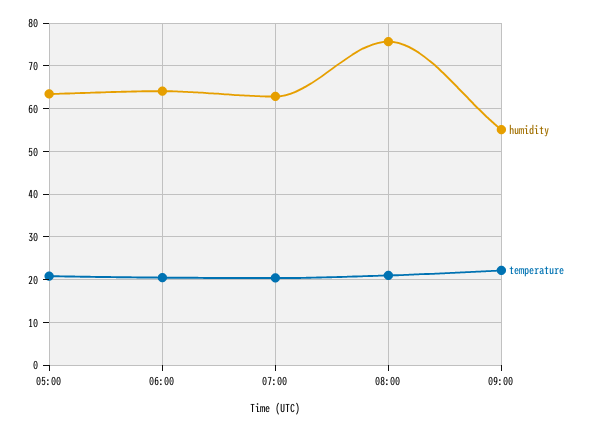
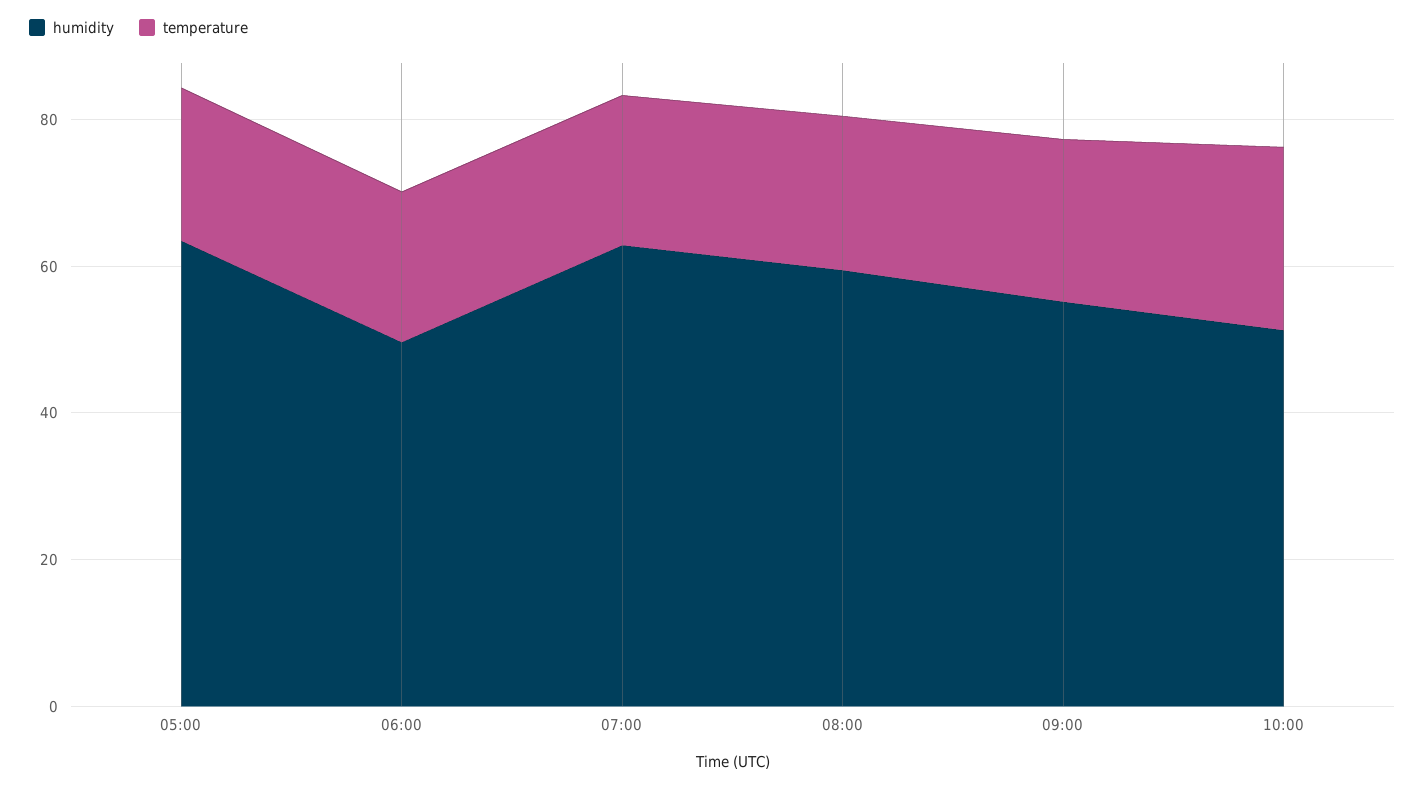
humidity, 06:00: 64 -> 50
humidity, 08:00: 76 -> 60
humidity, 10:00: none -> 50
temperature, 10:00: none -> 25

